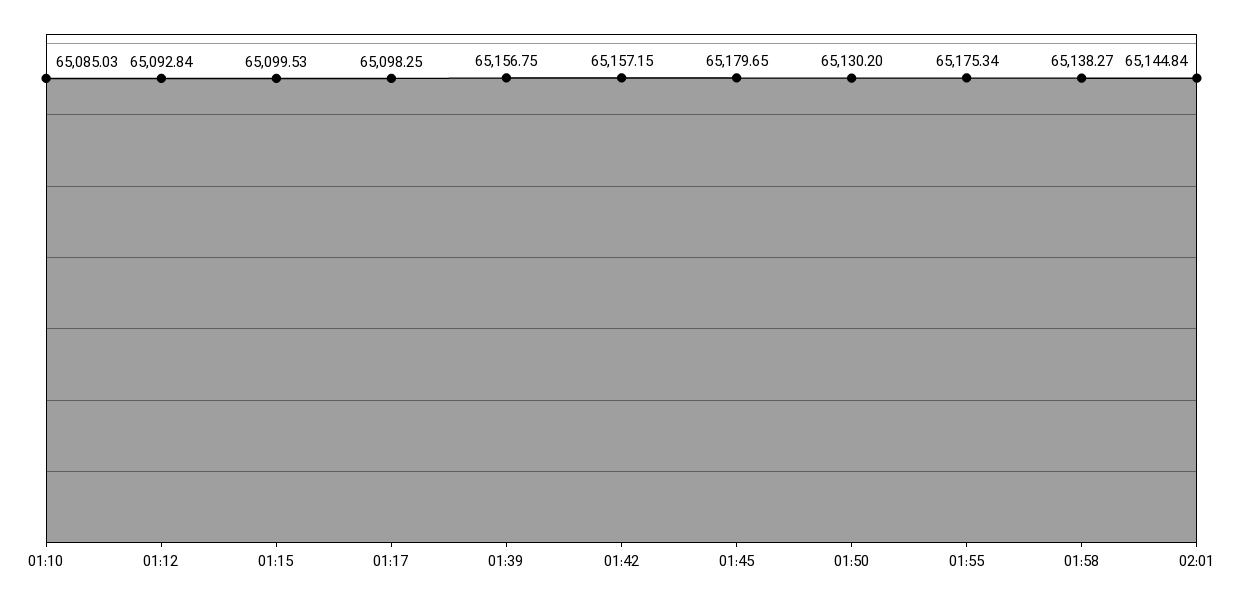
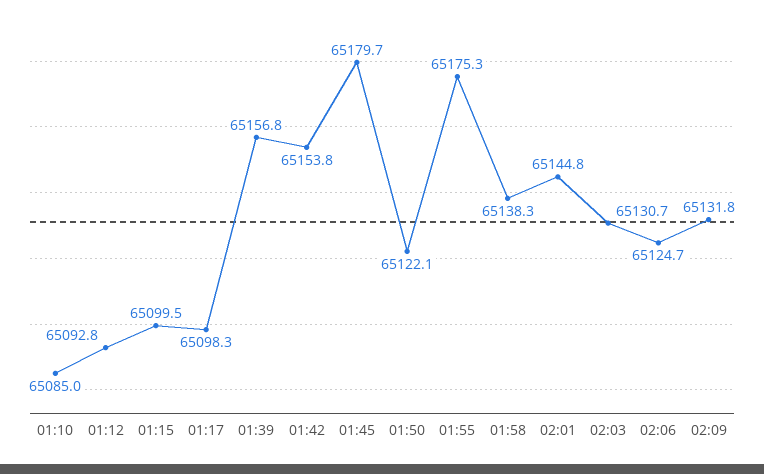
01:42: 65157.15 -> 65153.8
01:50: 65130.2 -> 65122.1
02:03: none -> 65130.7
02:06: none -> 65124.7
02:09: none -> 65131.8

